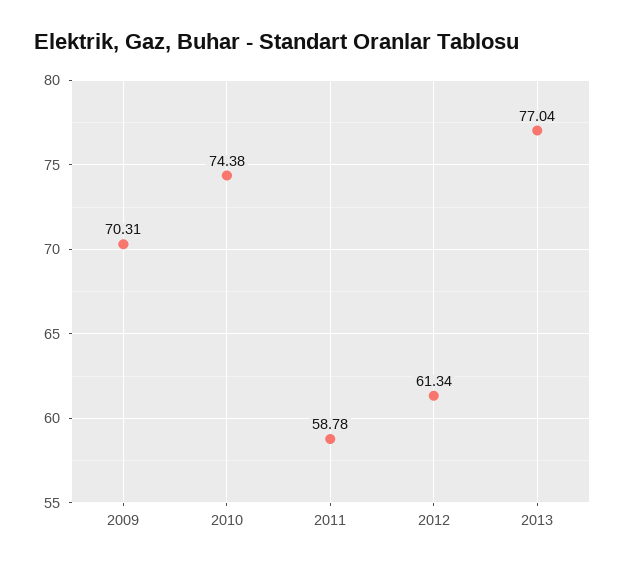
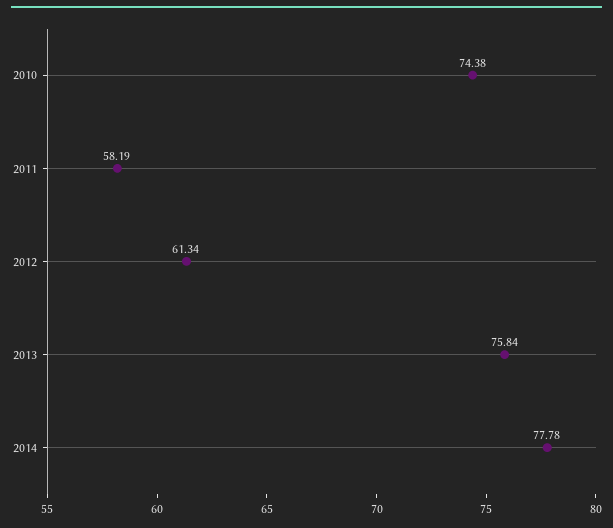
2009: 70.31 -> none
2011: 58.78 -> 58.19
2013: 77.04 -> 75.84
2014: none -> 77.78

